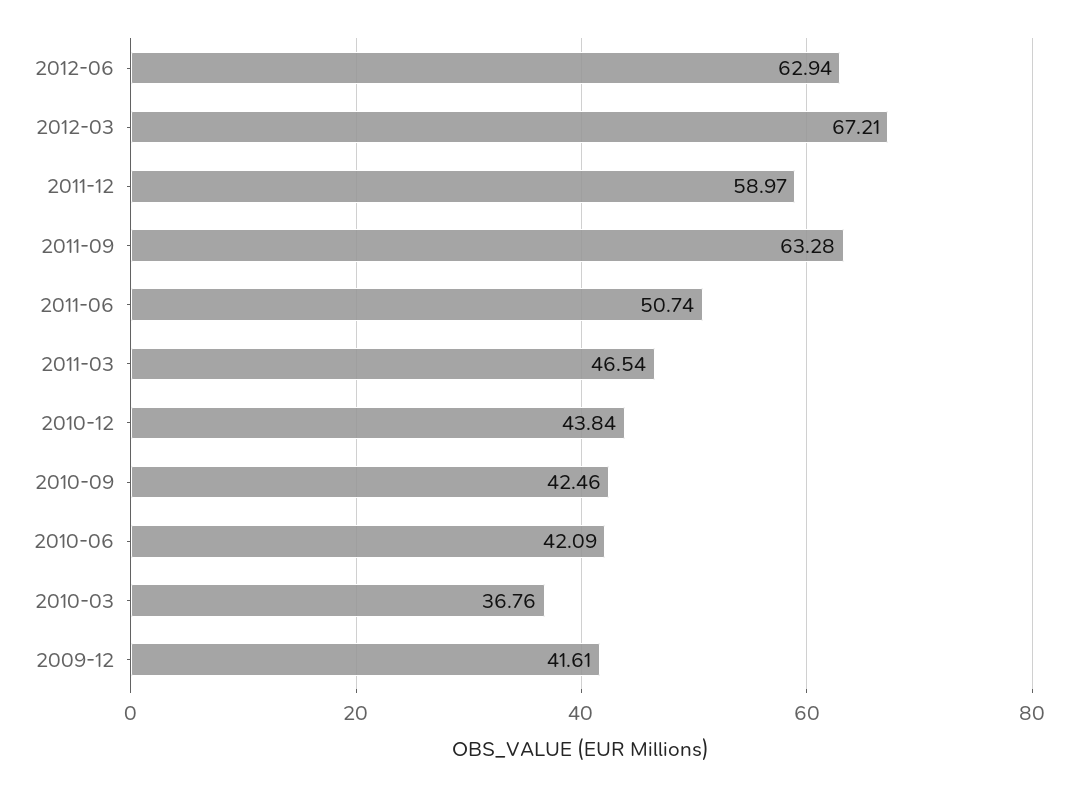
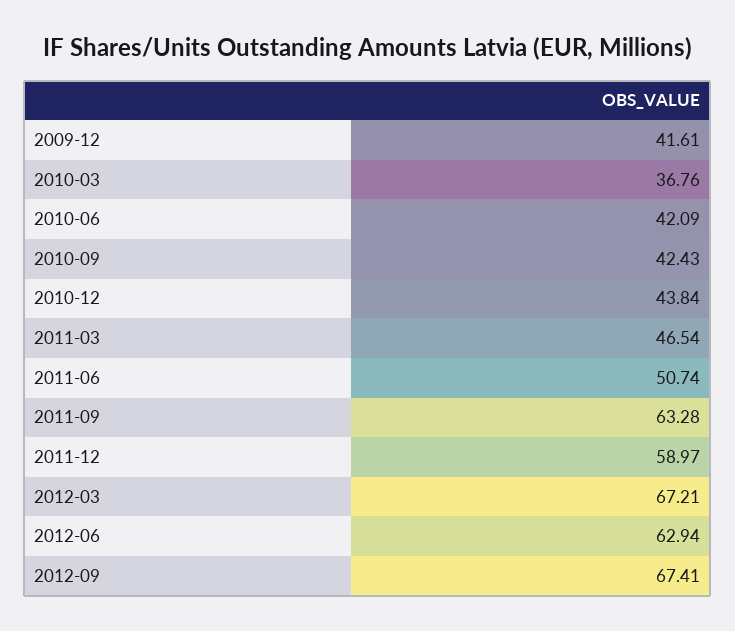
2010-09: 42.46 -> 42.43
2012-09: none -> 67.41

